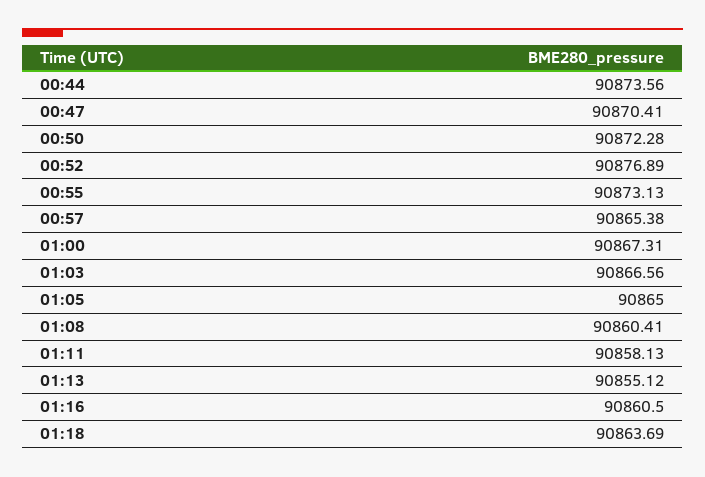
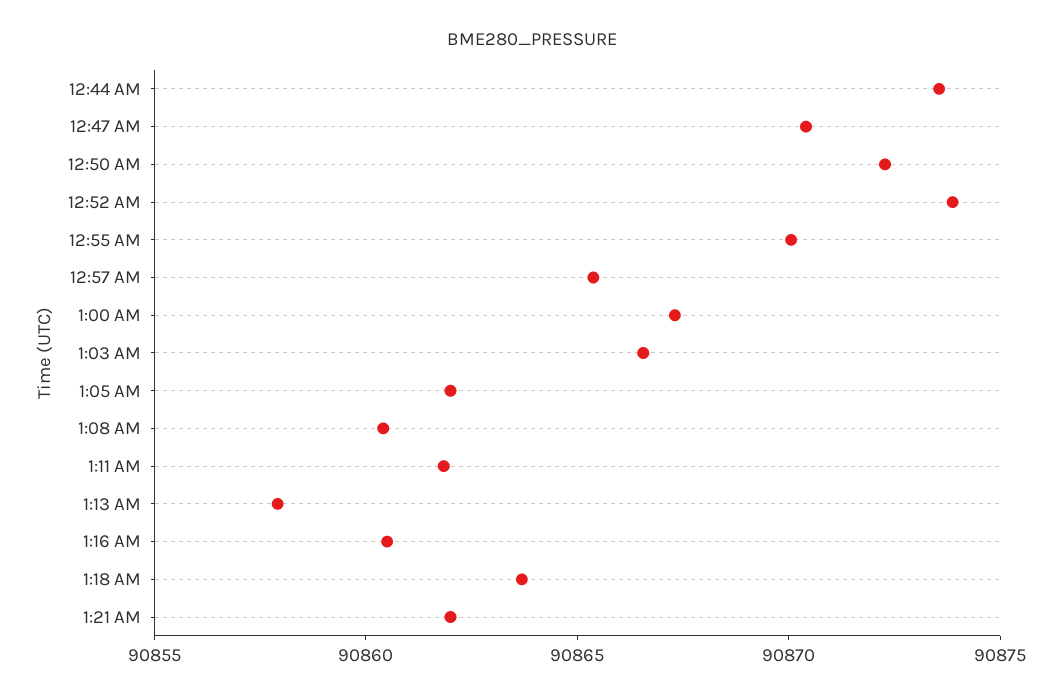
00:52: 90876.89 -> 90874
00:55: 90873.13 -> 90870
01:05: 90865 -> 90862
01:11: 90858.13 -> 90862
01:13: 90855.12 -> 90858
1:21 AM: none -> 90862

